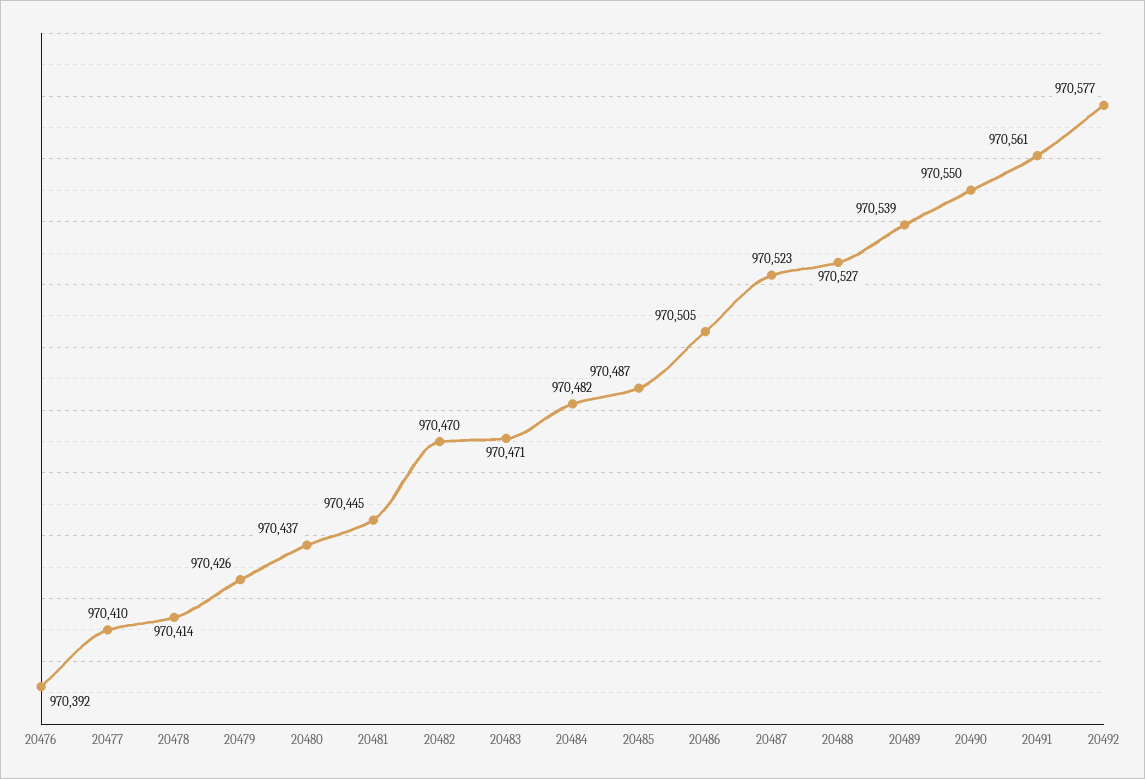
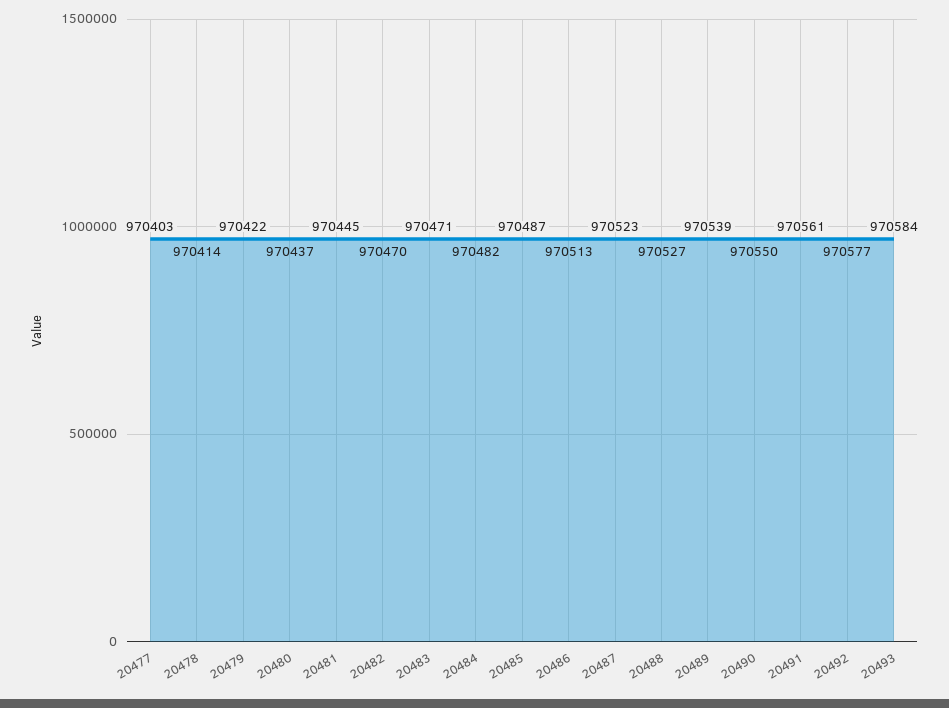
20476: 970392 -> none
20477: 970410 -> 970403
20479: 970426 -> 970422
20486: 970505 -> 970513
20493: none -> 970584

